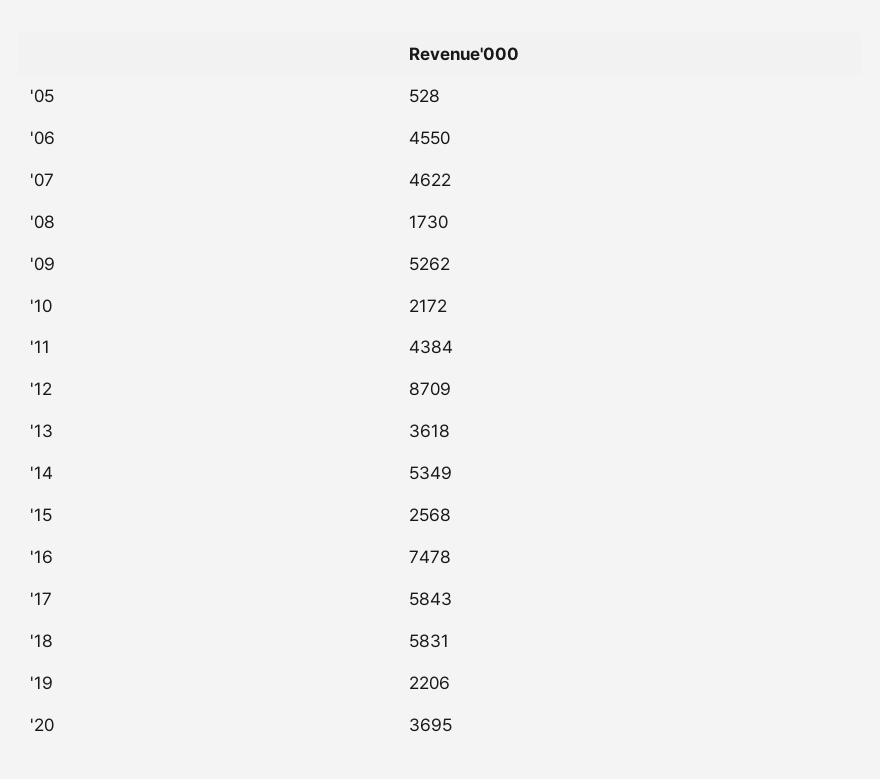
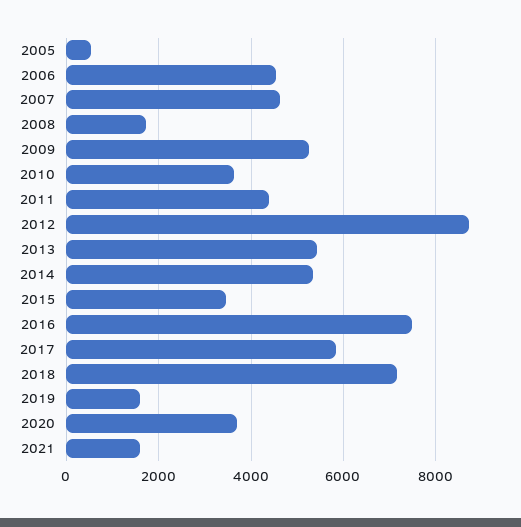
'10: 2172 -> 3600
'13: 3618 -> 5400
'15: 2568 -> 3400
'18: 5831 -> 7200
'19: 2206 -> 1600
2021: none -> 1600

